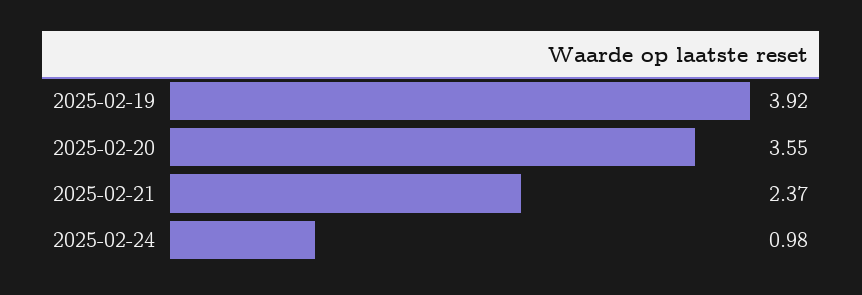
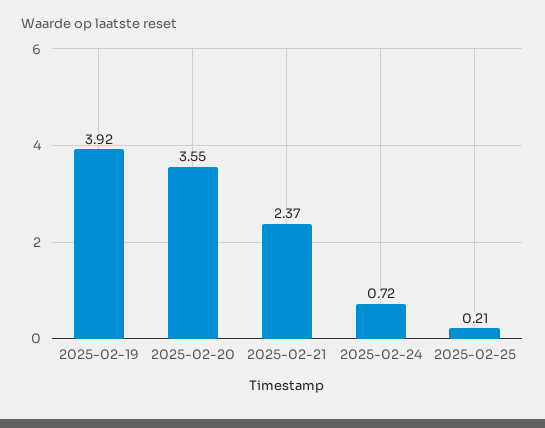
2025-02-24: 0.98 -> 0.72
2025-02-25: none -> 0.21

